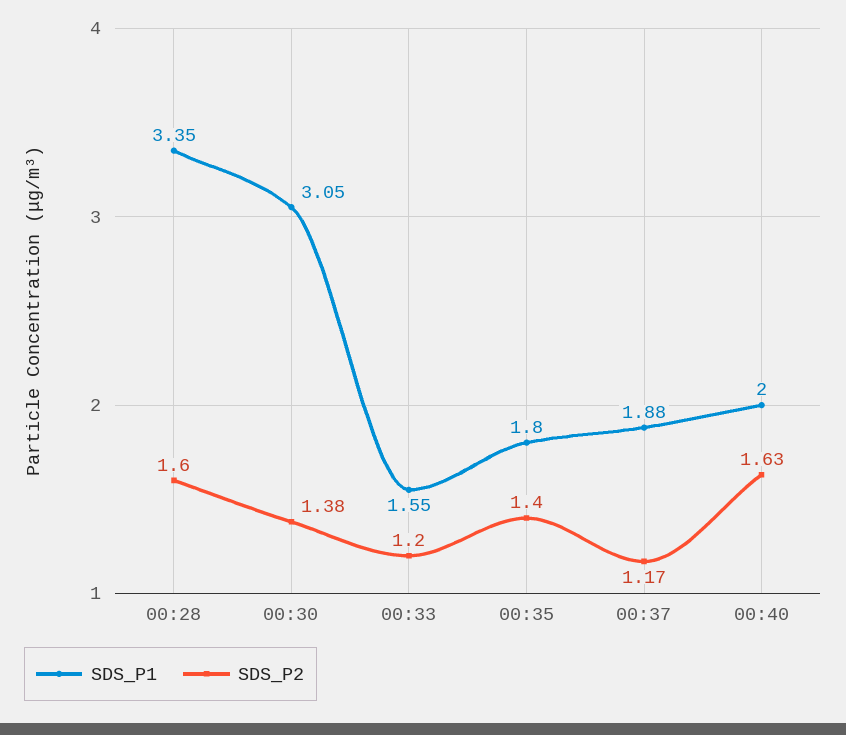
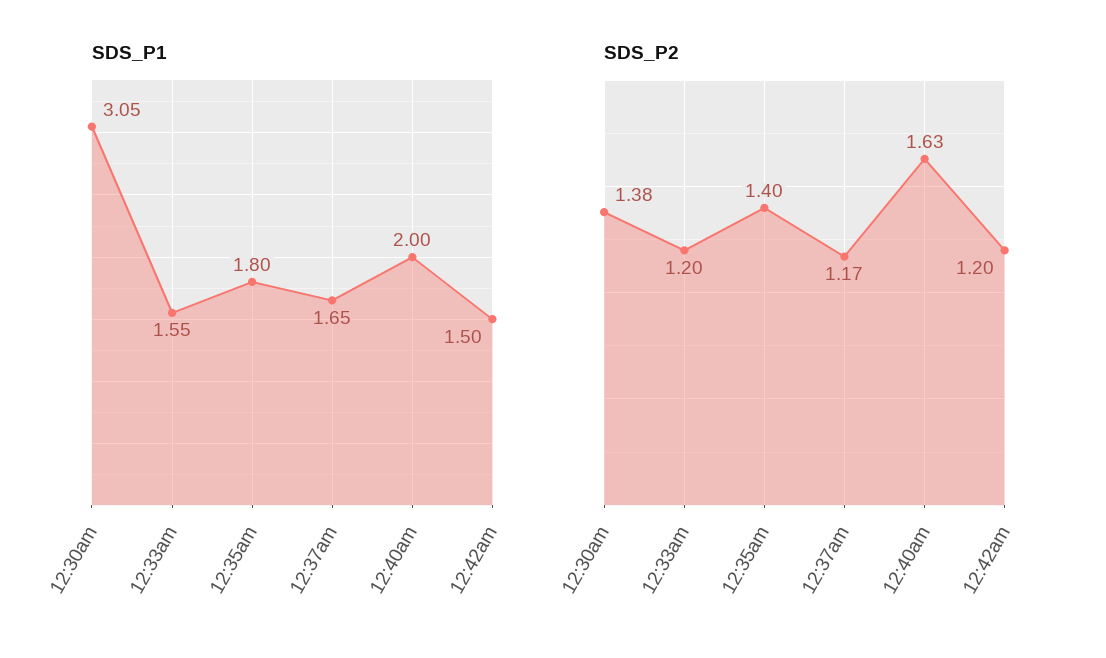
SDS_P1, 00:28: 3.35 -> none
SDS_P2, 00:28: 1.6 -> none
SDS_P1, 00:37: 1.88 -> 1.65
SDS_P1, 12:42am: none -> 1.5
SDS_P2, 12:42am: none -> 1.2

